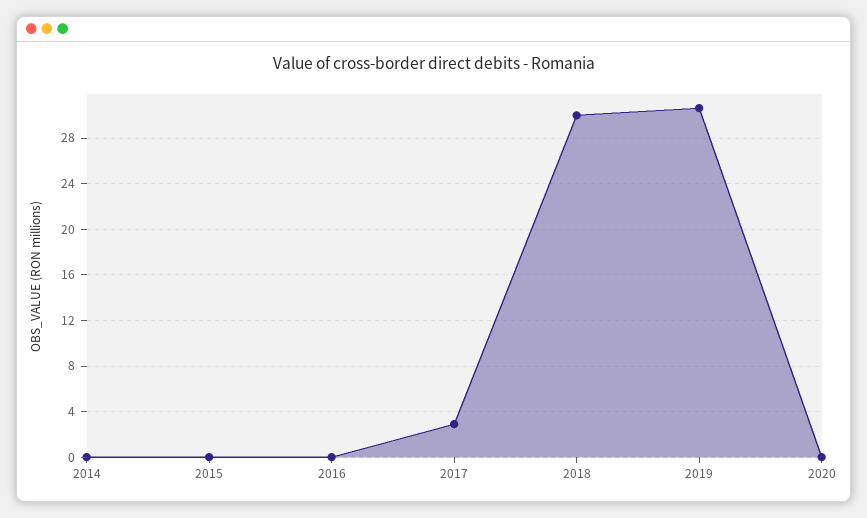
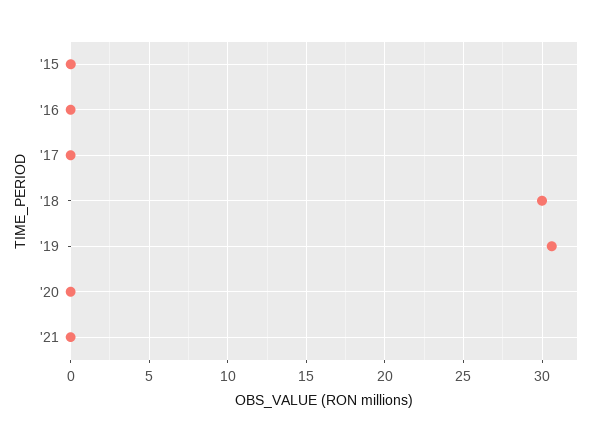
2014: 0 -> none
2017: 3 -> 0
'21: none -> 0

